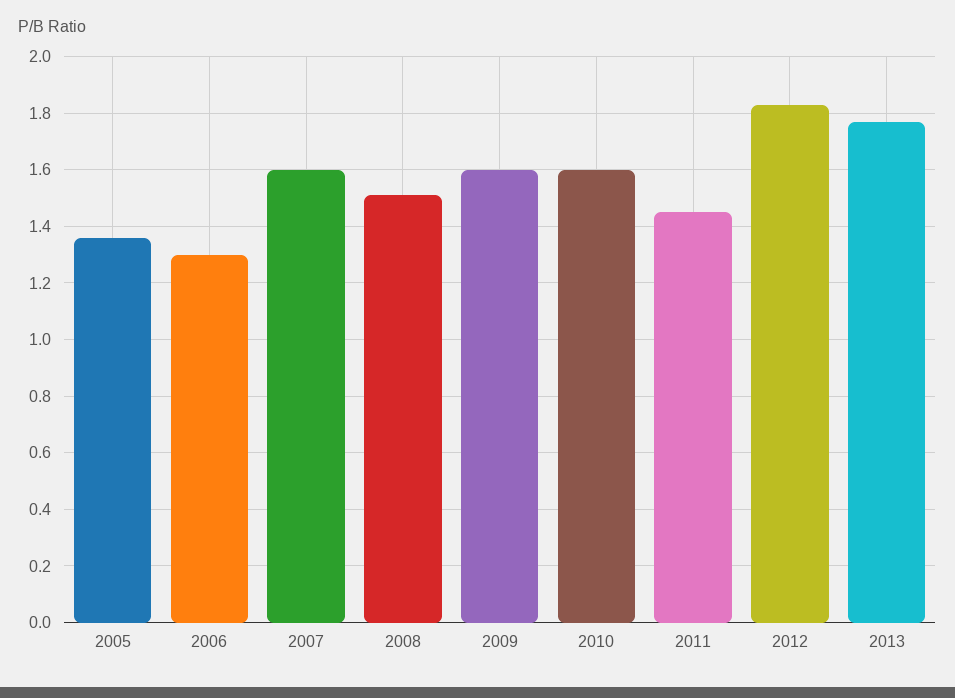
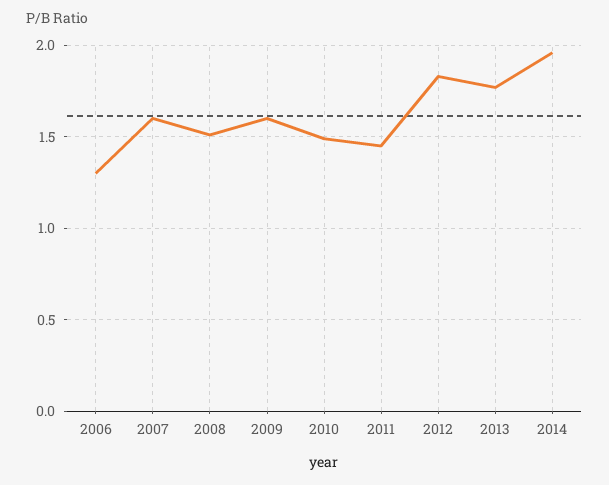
2005: 1.35 -> none
2010: 1.6 -> 1.5
2014: none -> 1.95

